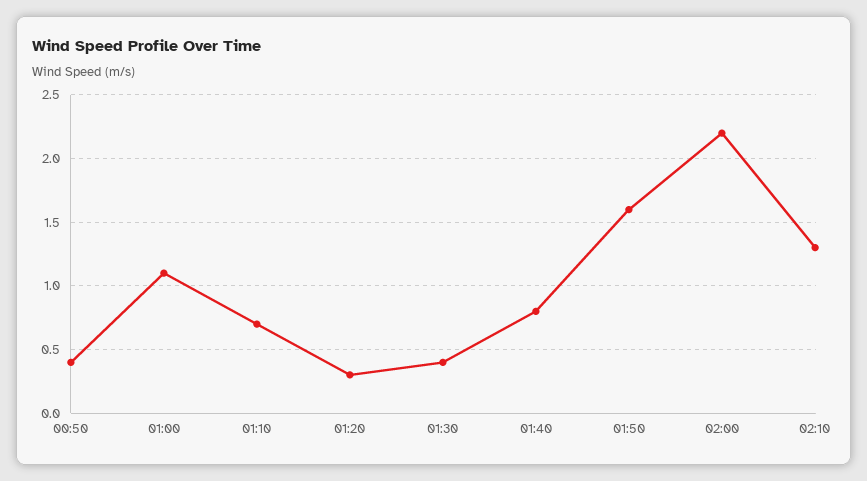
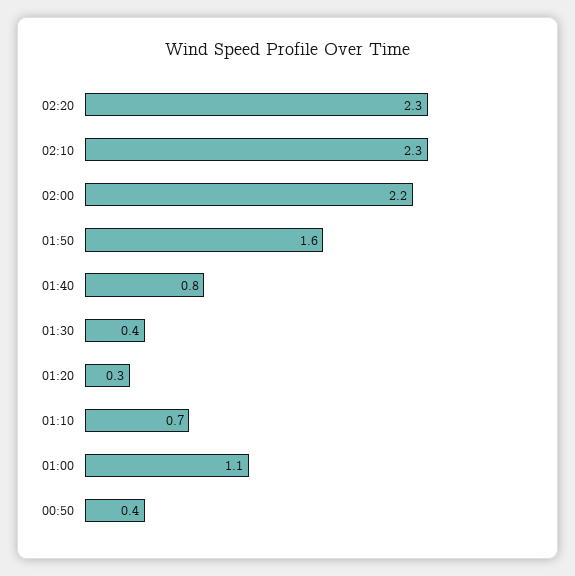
02:10: 1.3 -> 2.3
02:20: none -> 2.3

